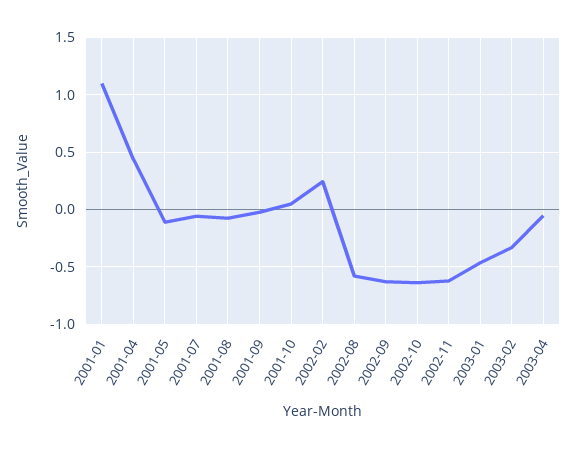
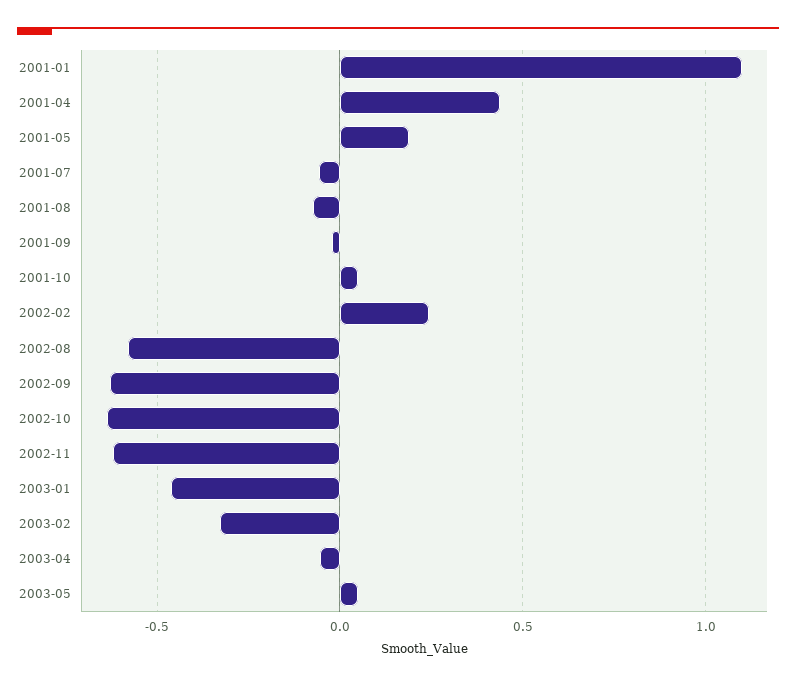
2001-05: -0.1 -> 0.2
2003-05: none -> 0.05

